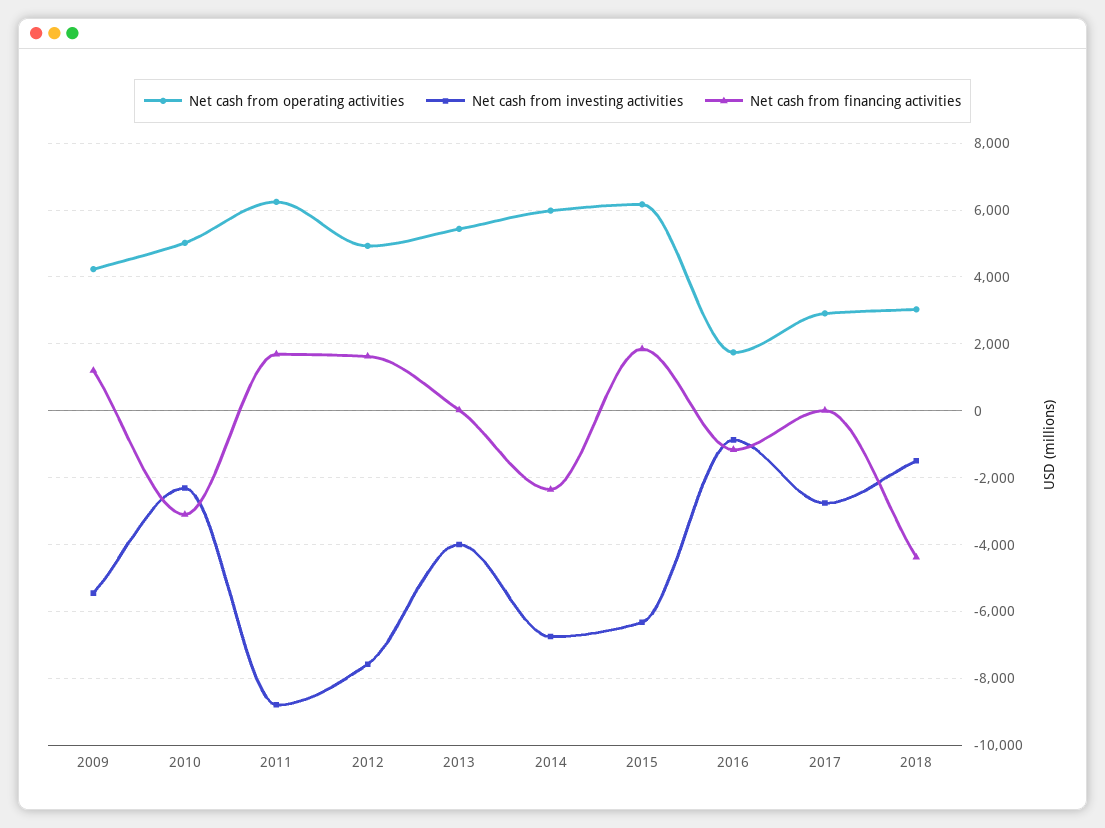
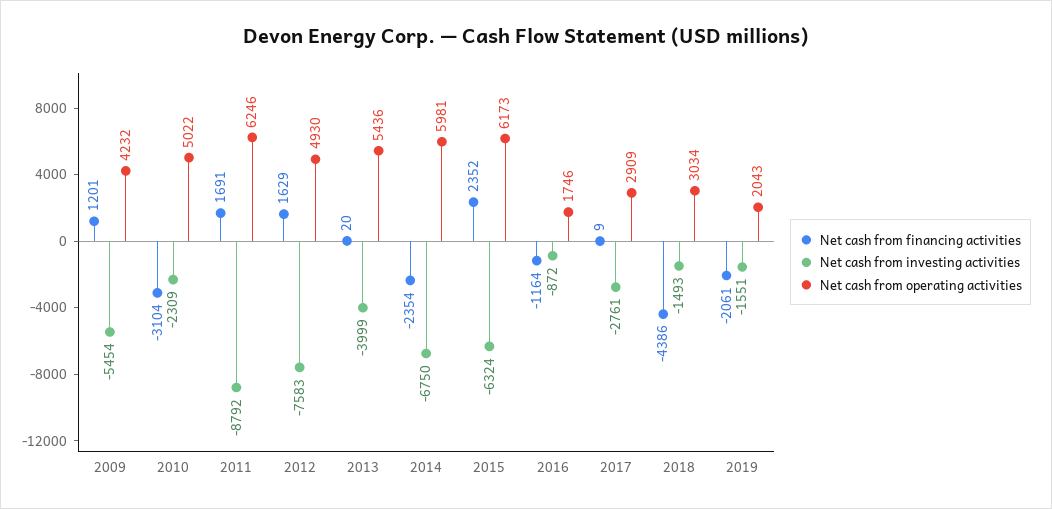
Net cash from financing activities, 2015: 1800 -> 2352
Net cash from financing activities, 2019: none -> -2061
Net cash from investing activities, 2019: none -> -1551
Net cash from operating activities, 2019: none -> 2043

